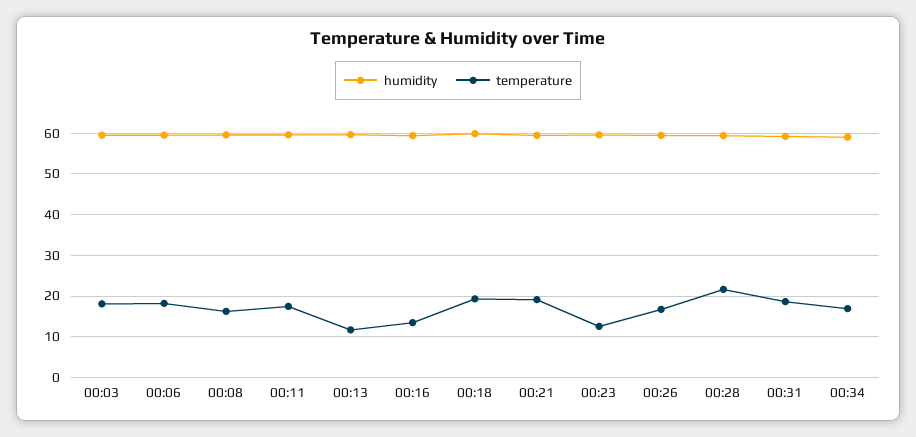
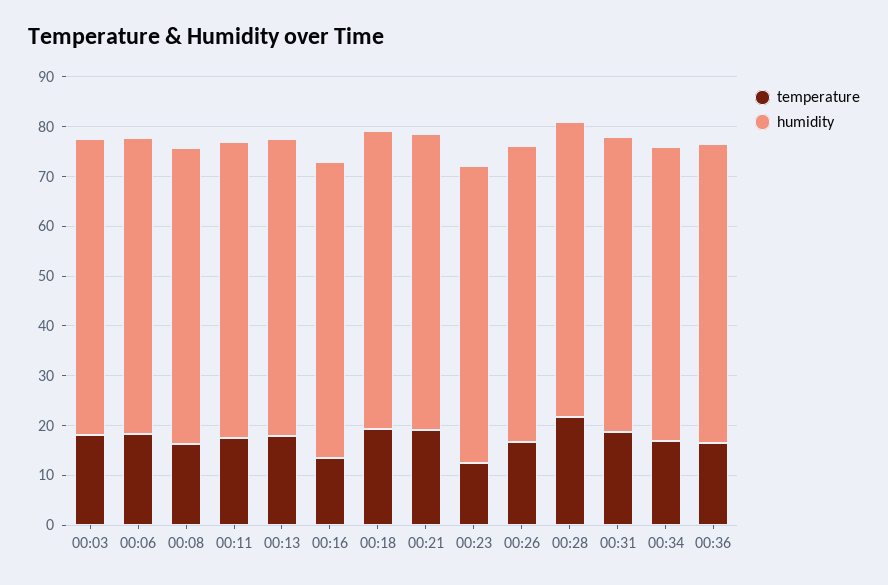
temperature, 00:13: 12 -> 18
temperature, 00:36: none -> 16
humidity, 00:36: none -> 60

